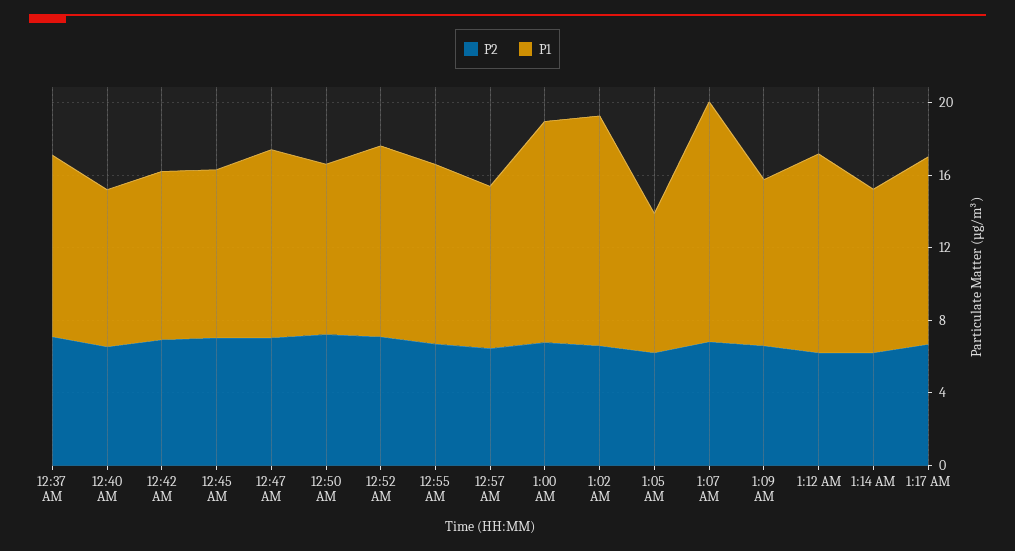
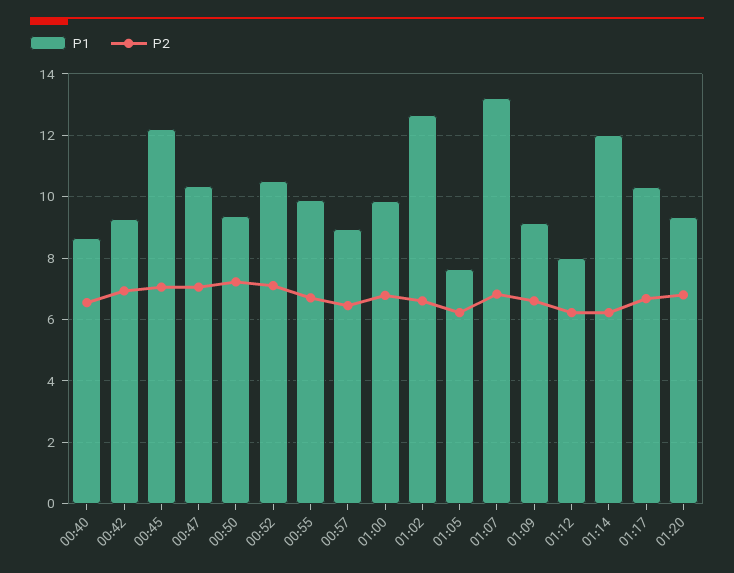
P2, 12:37 AM: 7 -> none
P1, 12:37 AM: 10 -> none
P1, 12:45 AM: 9 -> 12.2
P1, 1:00 AM: 12 -> 9.8
P1, 1:12 AM: 11 -> 8
P1, 1:14 AM: 9 -> 12
P1, 01:20: none -> 9.4
P2, 01:20: none -> 6.8

